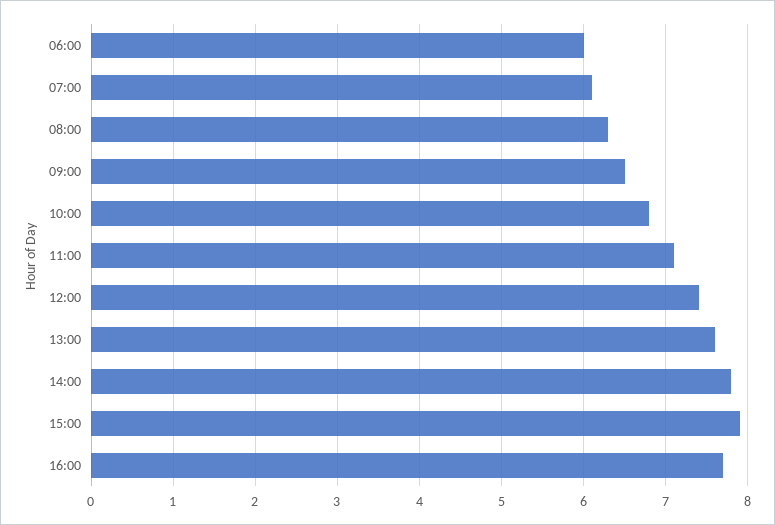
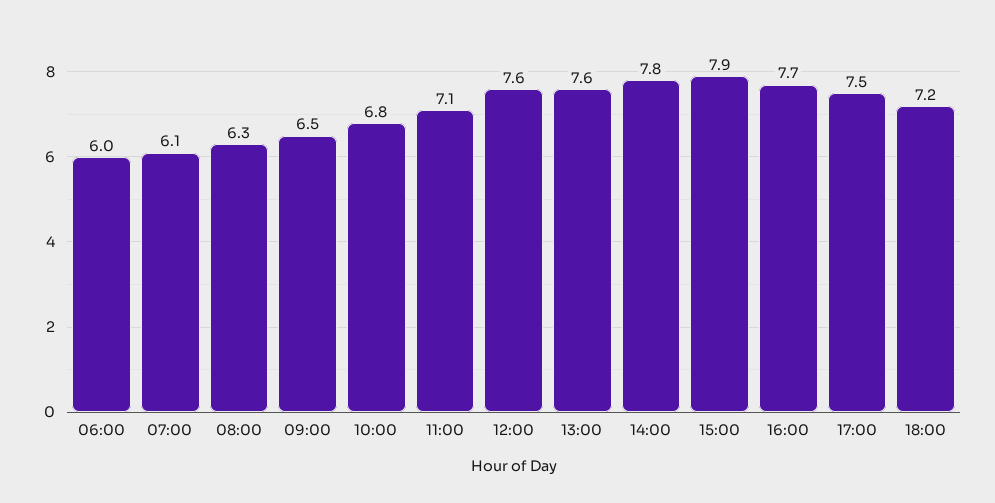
12:00: 7.4 -> 7.6
17:00: none -> 7.5
18:00: none -> 7.2

